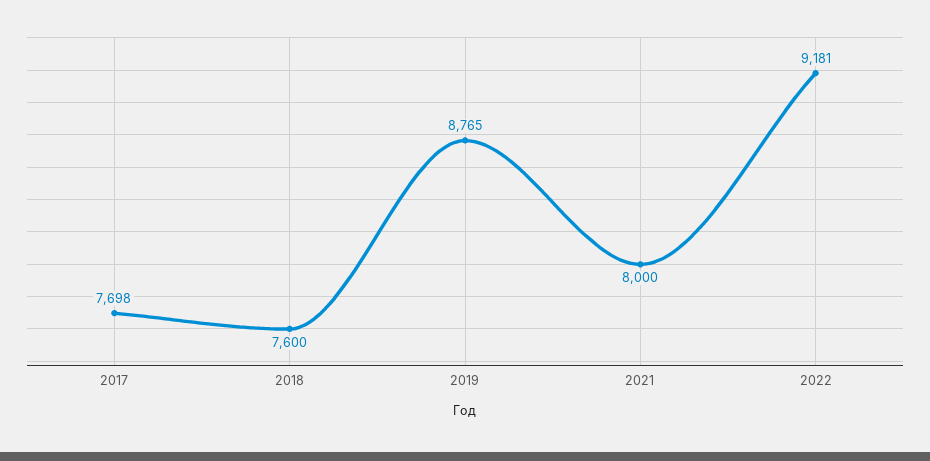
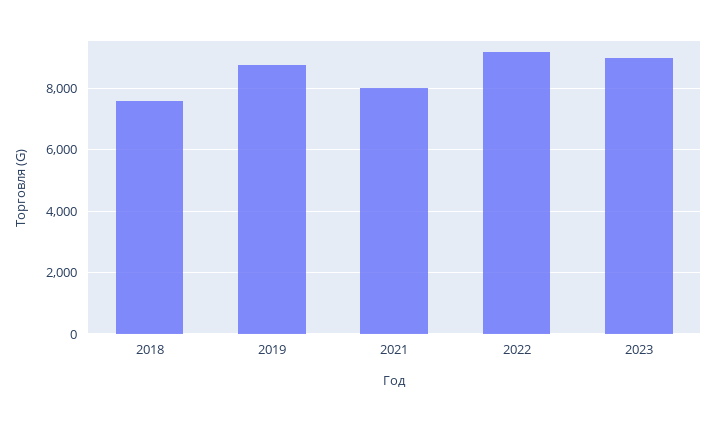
2017: 7698 -> none
2023: none -> 9000

